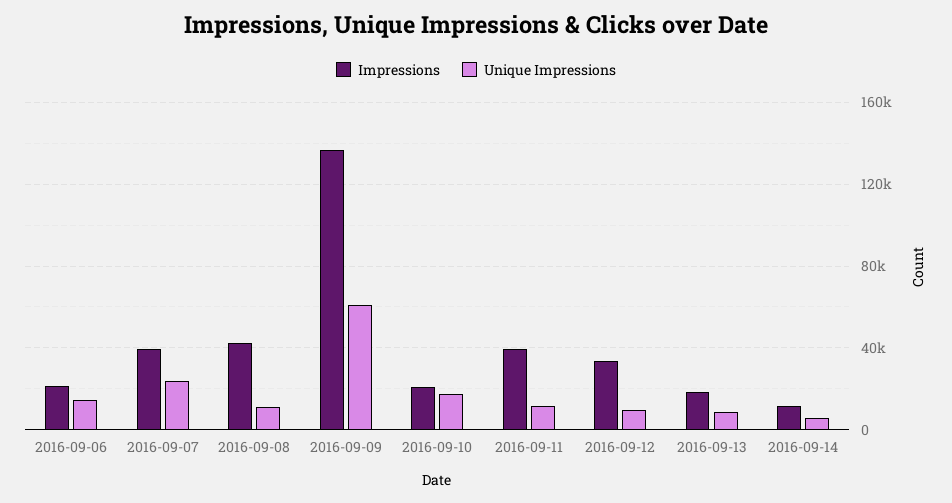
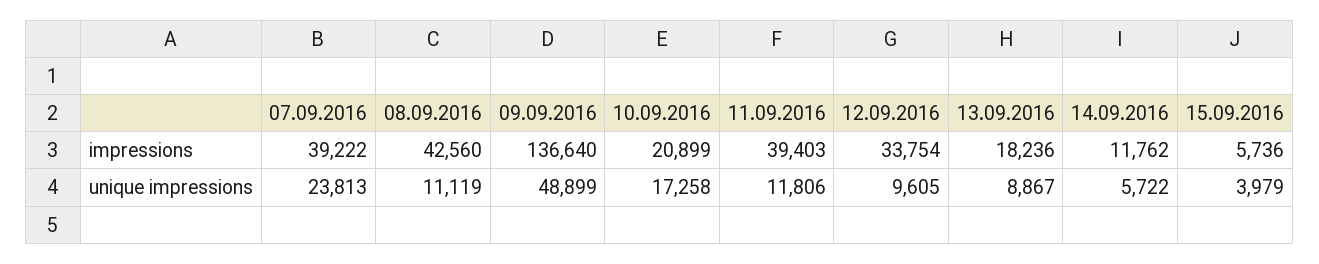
Impressions, 2016-09-06: 20000 -> none
Unique Impressions, 2016-09-06: 15000 -> none
Unique Impressions, 2016-09-09: 60000 -> 48899
Impressions, 15.09.2016: none -> 5736
Unique Impressions, 15.09.2016: none -> 3979

